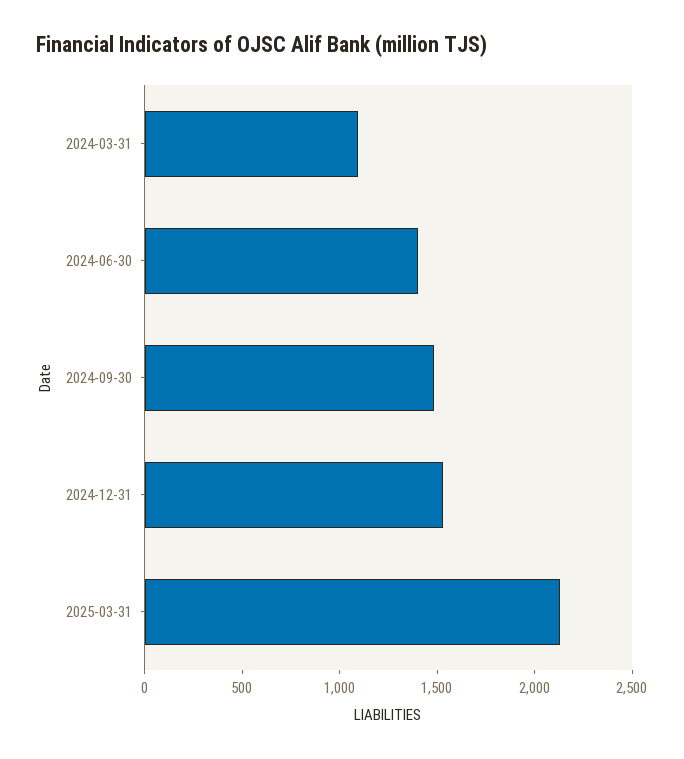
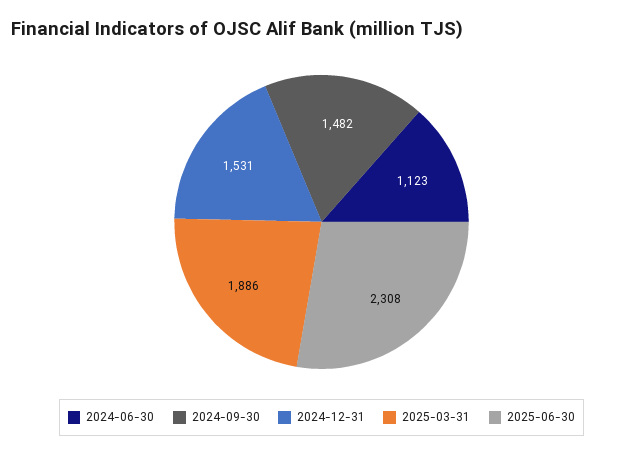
2024-03-31: 1100 -> none
2024-06-30: 1400 -> 1123
2025-03-31: 2100 -> 1886
2025-06-30: none -> 2308

